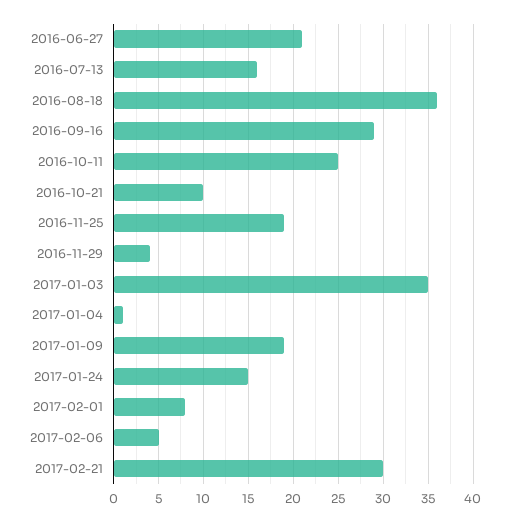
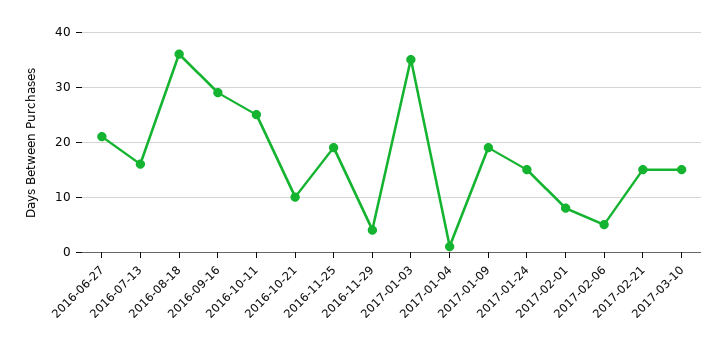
2017-02-21: 30 -> 15
2017-03-10: none -> 15

